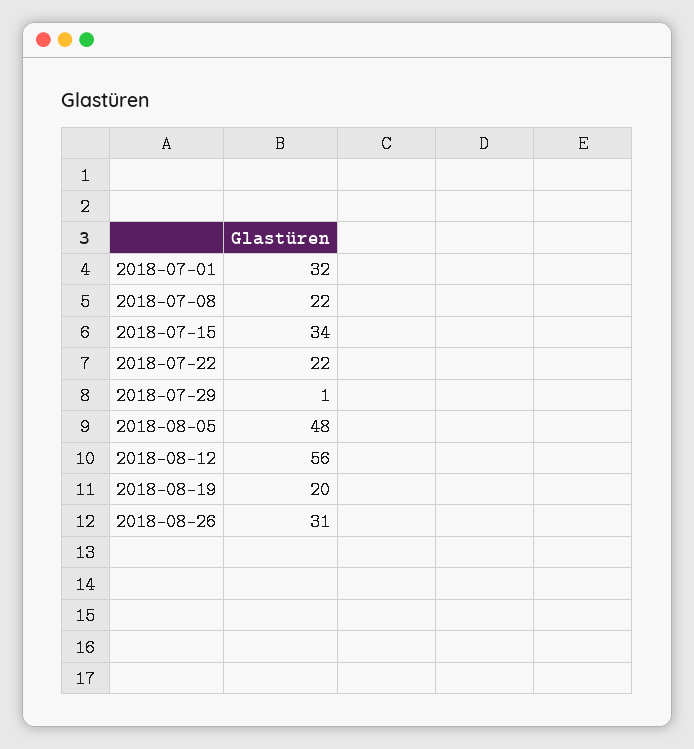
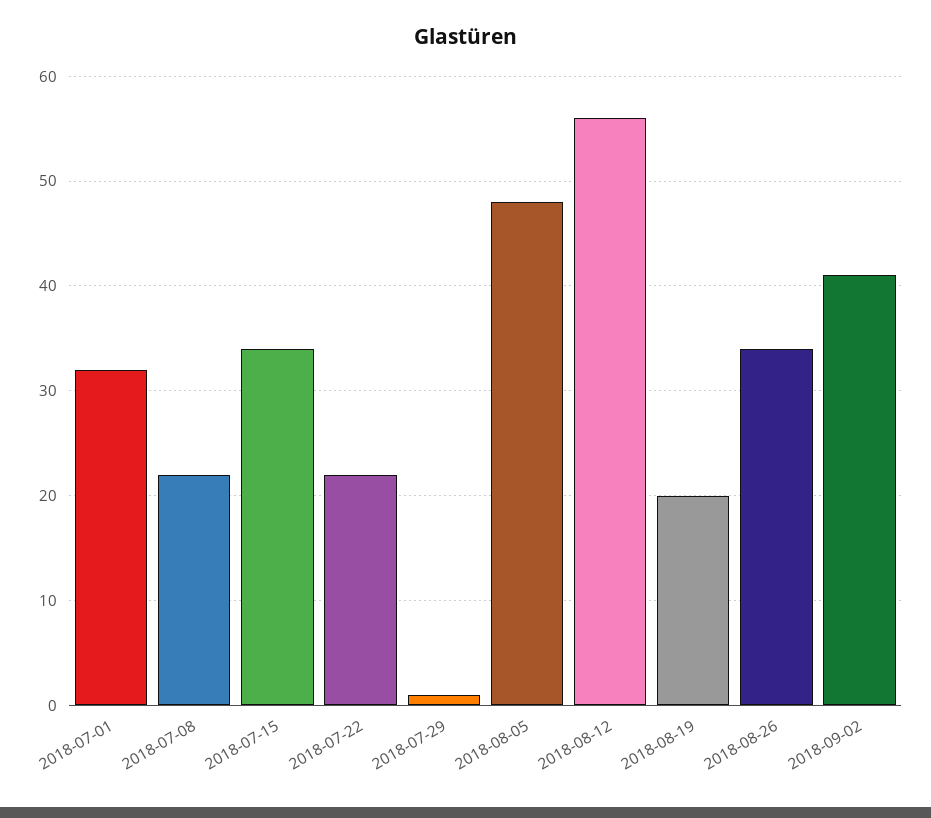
2018-08-26: 31 -> 34
2018-09-02: none -> 41

